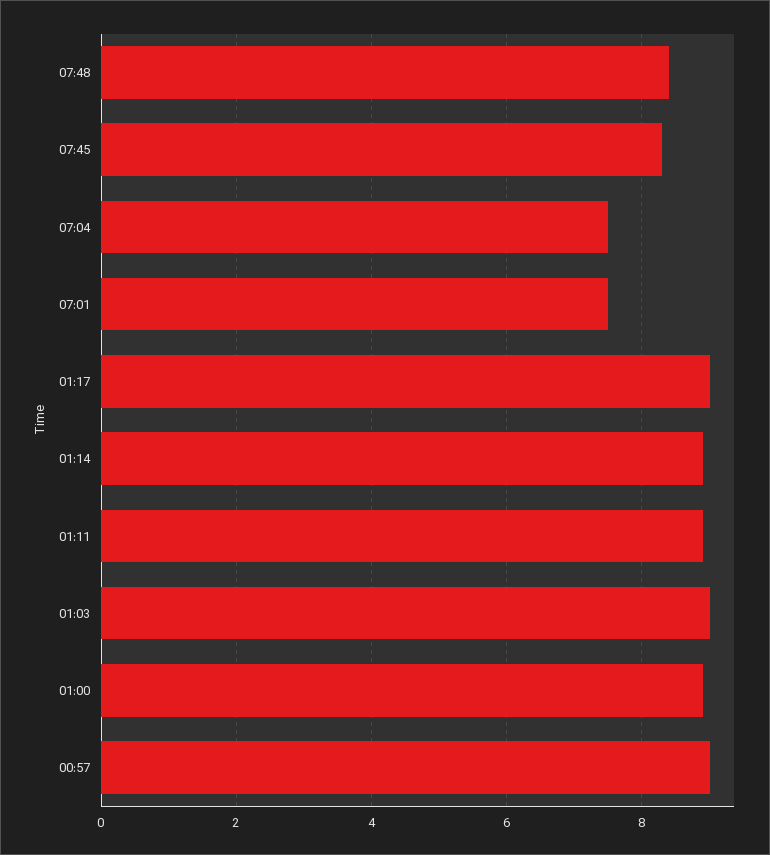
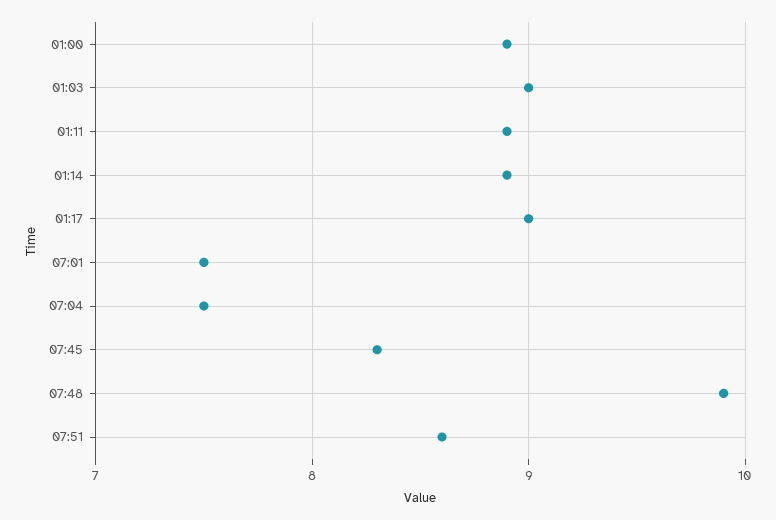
07:48: 8.5 -> 9.9
00:57: 9 -> none
07:51: none -> 8.6

